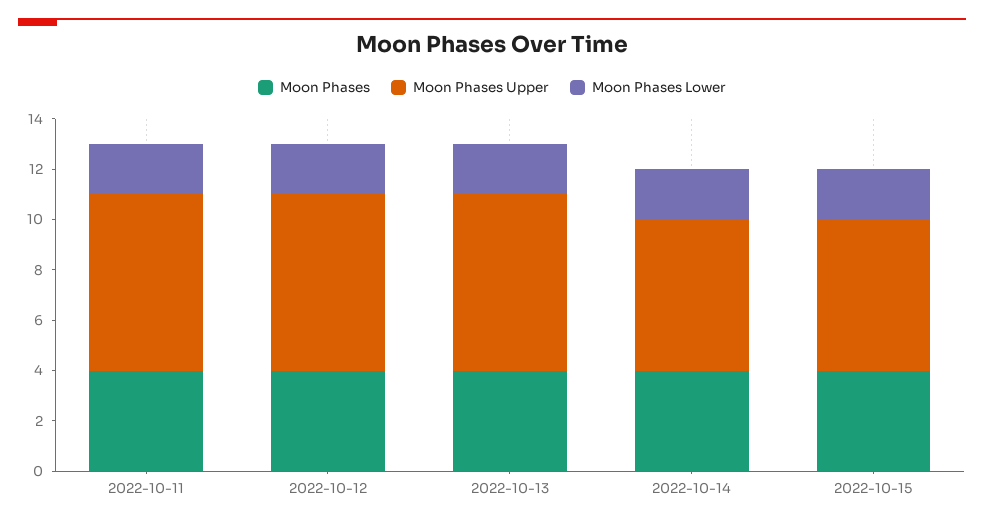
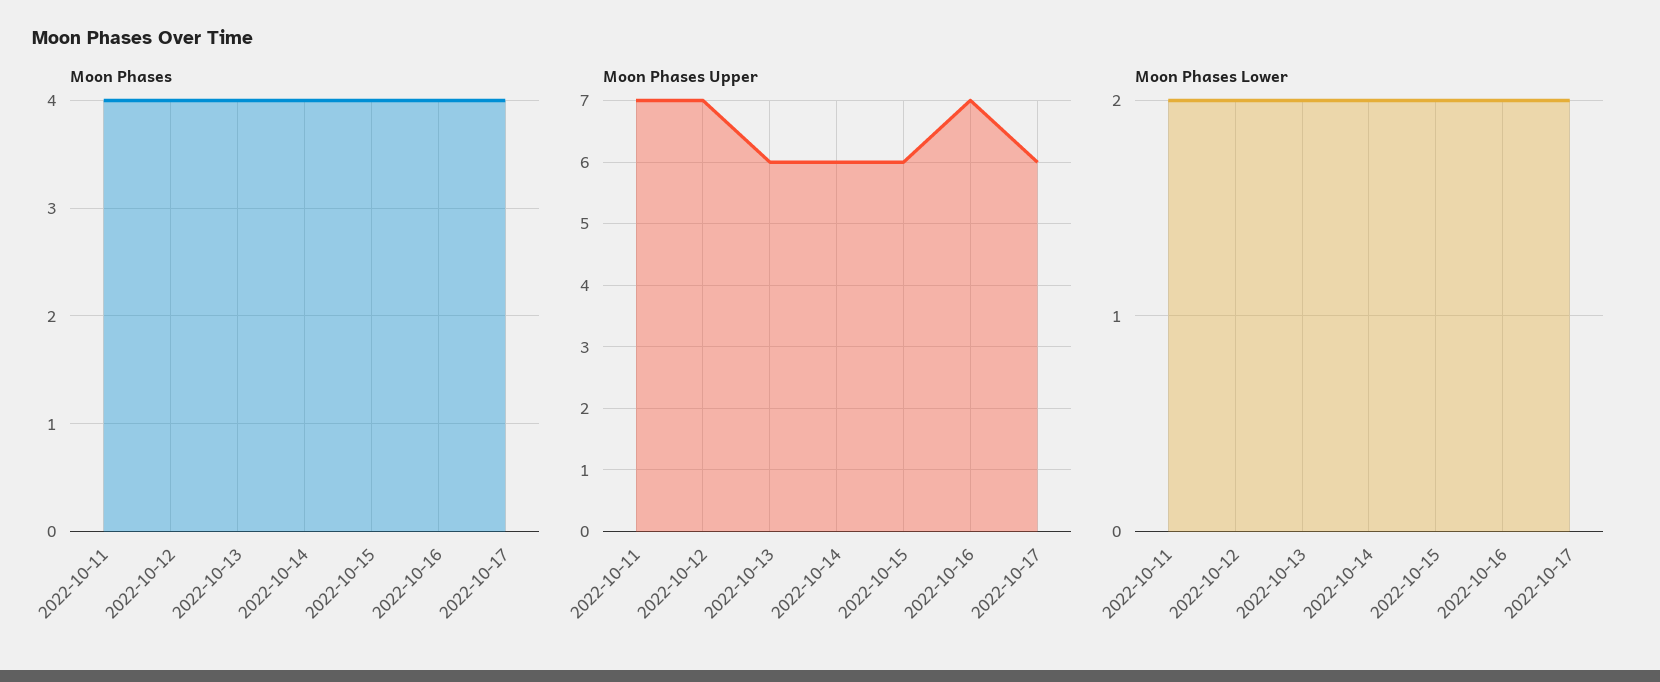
Moon Phases Upper, 2022-10-13: 7 -> 6
Moon Phases, 2022-10-16: none -> 4
Moon Phases, 2022-10-17: none -> 4
Moon Phases Upper, 2022-10-16: none -> 7
Moon Phases Upper, 2022-10-17: none -> 6
Moon Phases Lower, 2022-10-16: none -> 2
Moon Phases Lower, 2022-10-17: none -> 2

